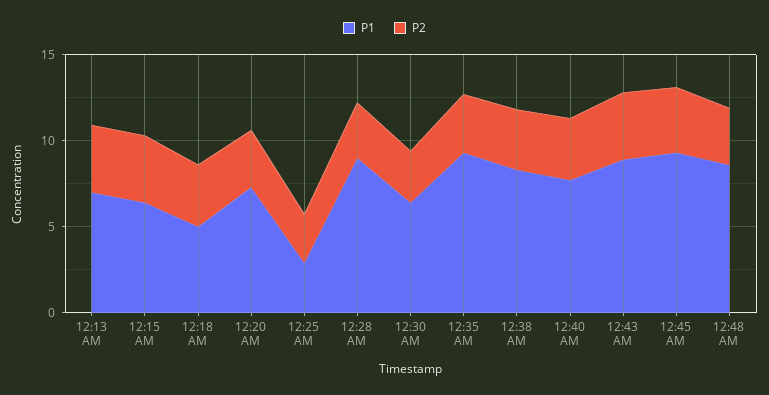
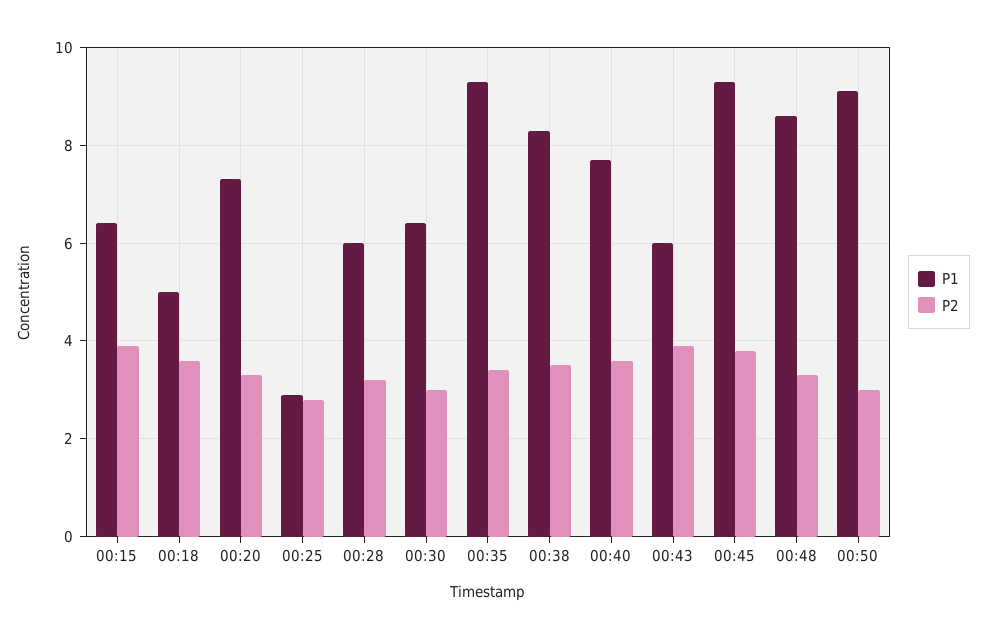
P1, 12:13 AM: 7 -> none
P2, 12:13 AM: 4 -> none
P1, 12:28 AM: 9 -> 6
P1, 12:43 AM: 9 -> 6
P1, 00:50: none -> 9
P2, 00:50: none -> 3

